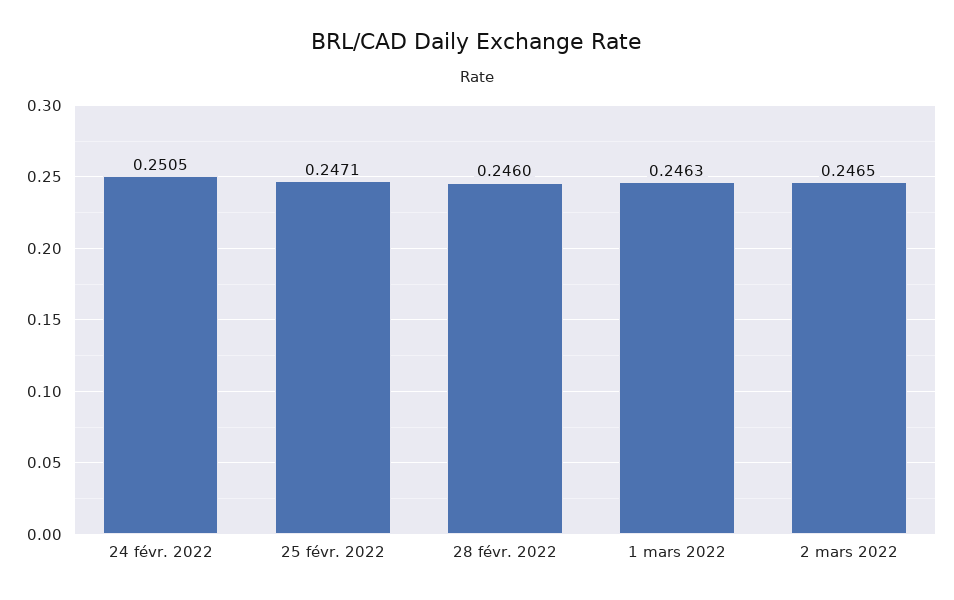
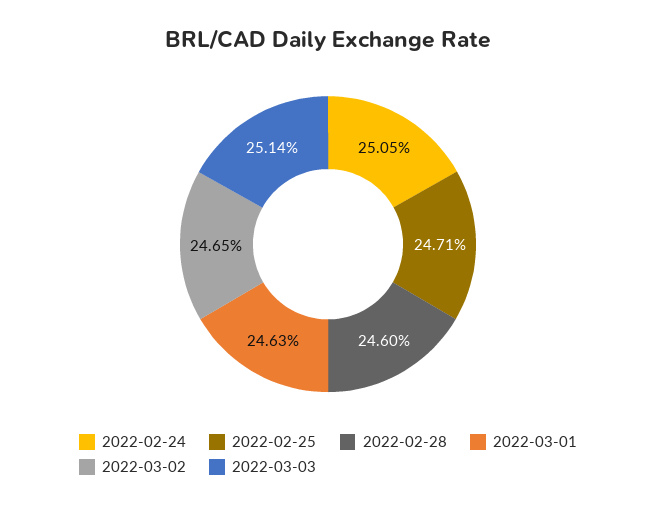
2022-03-03: none -> 0.2514

